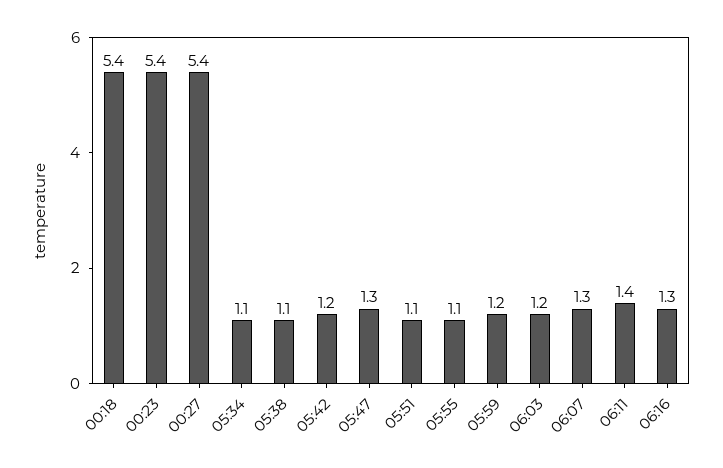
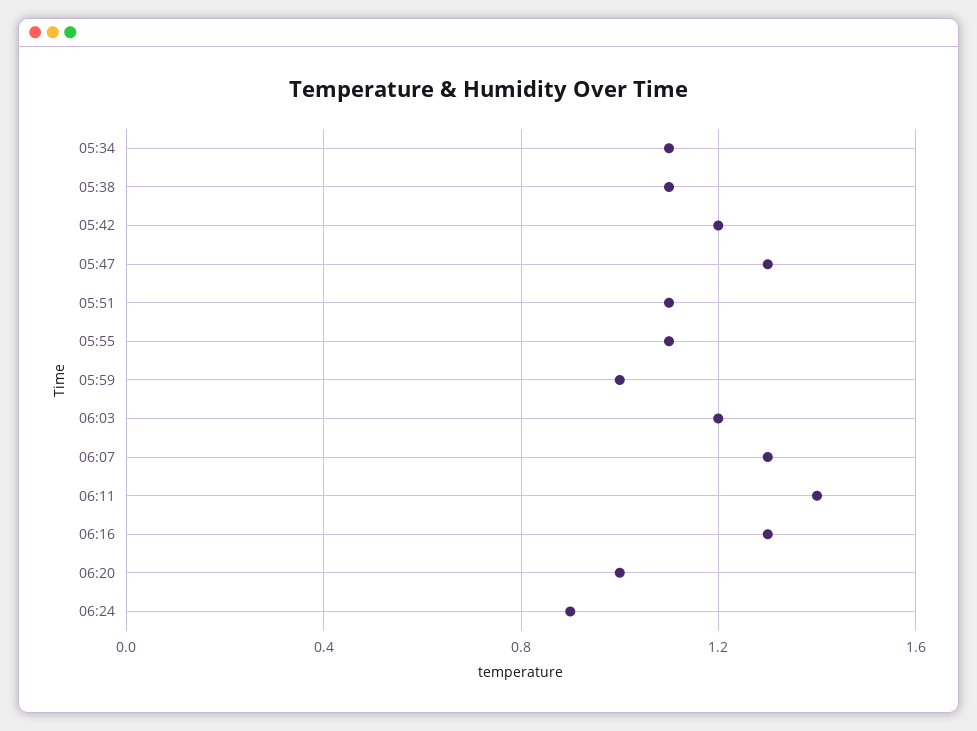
00:18: 5.4 -> none
00:23: 5.4 -> none
00:27: 5.4 -> none
05:59: 1.2 -> 1
06:20: none -> 1
06:24: none -> 0.9

